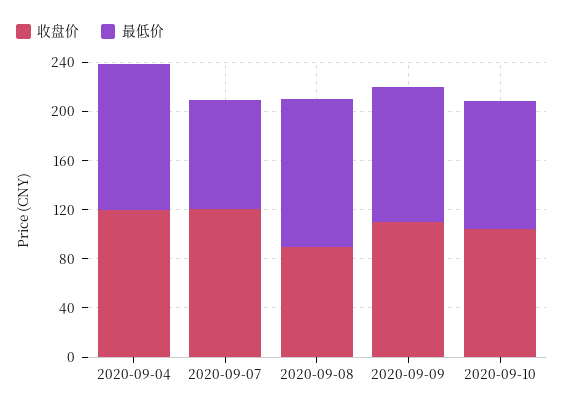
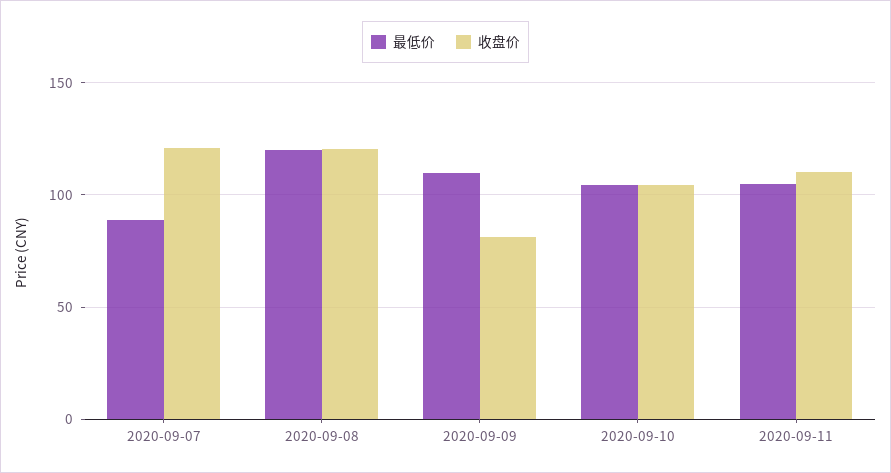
收盘价, 2020-09-04: 120 -> none
最低价, 2020-09-04: 120 -> none
收盘价, 2020-09-08: 90 -> 120
收盘价, 2020-09-09: 110 -> 80
最低价, 2020-09-11: none -> 105
收盘价, 2020-09-11: none -> 110

